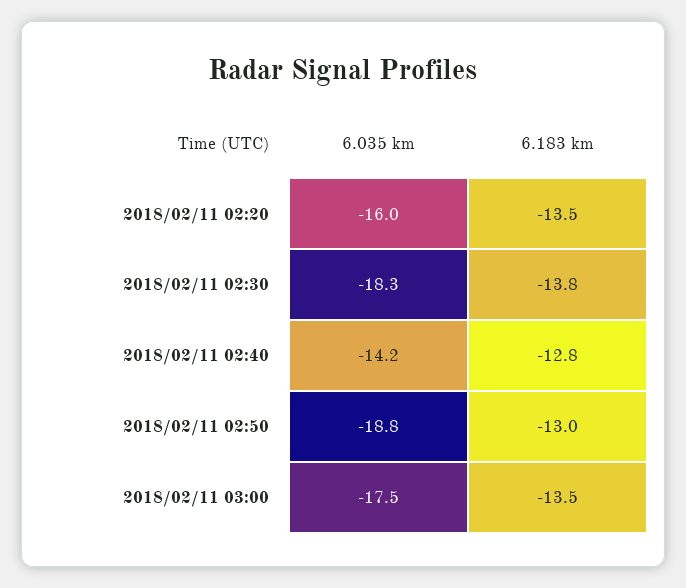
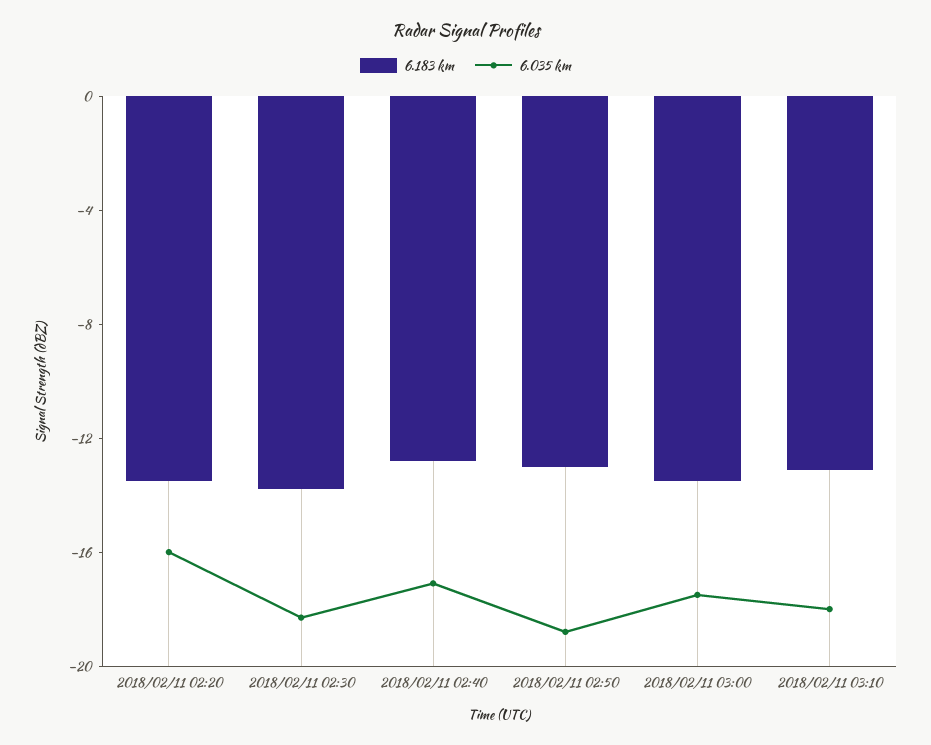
6.035 km, 2018/02/11 02:40: -14.2 -> -17
6.183 km, 2018/02/11 03:10: none -> -13
6.035 km, 2018/02/11 03:10: none -> -18

